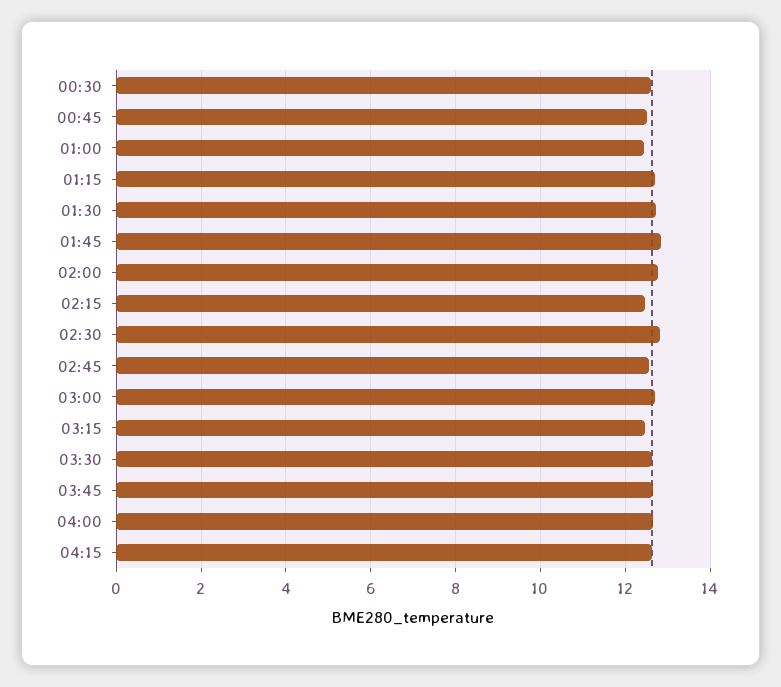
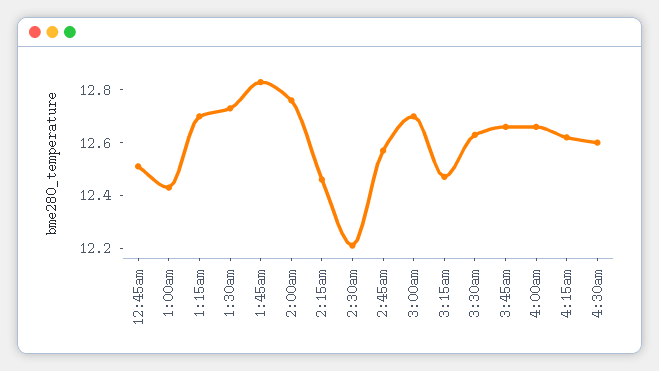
00:30: 12.6 -> none
02:30: 12.8 -> 12.2
4:30am: none -> 12.6

